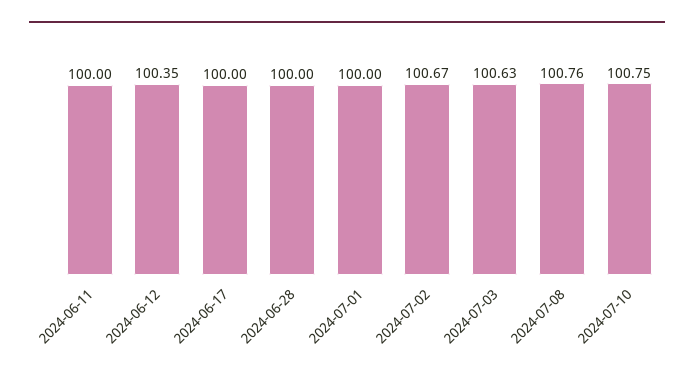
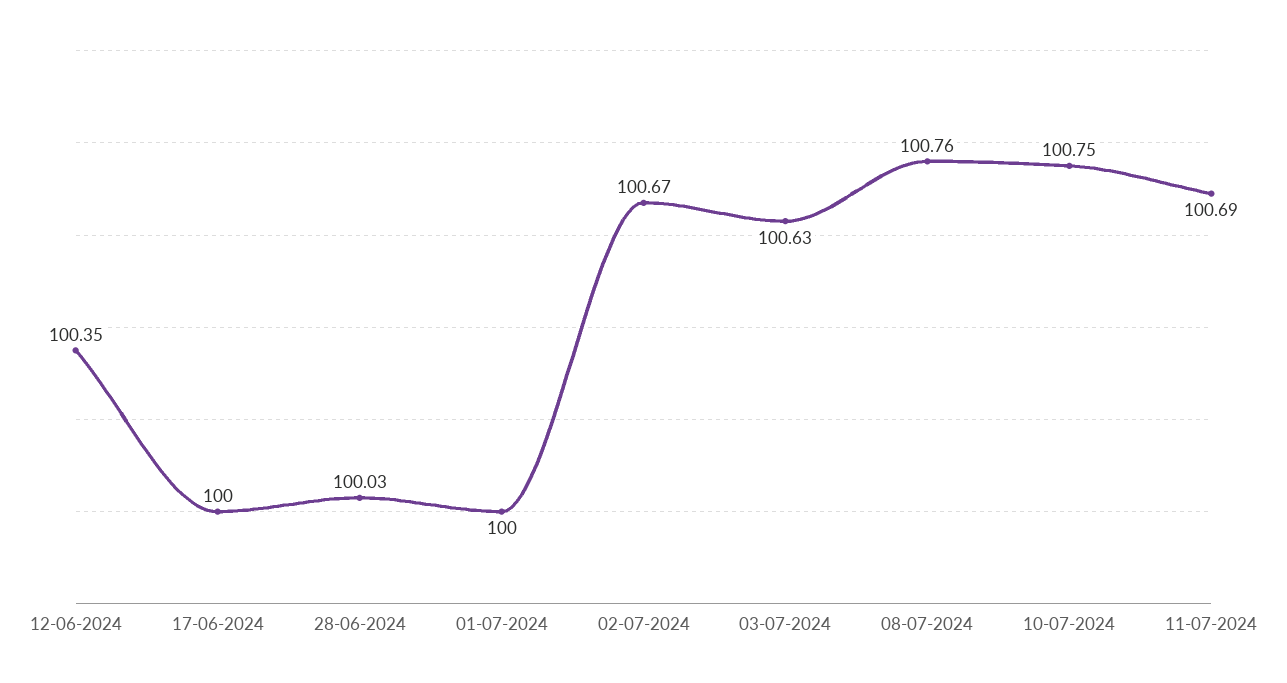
2024-06-11: 100 -> none
2024-06-28: 100 -> 100.03
11-07-2024: none -> 100.69

